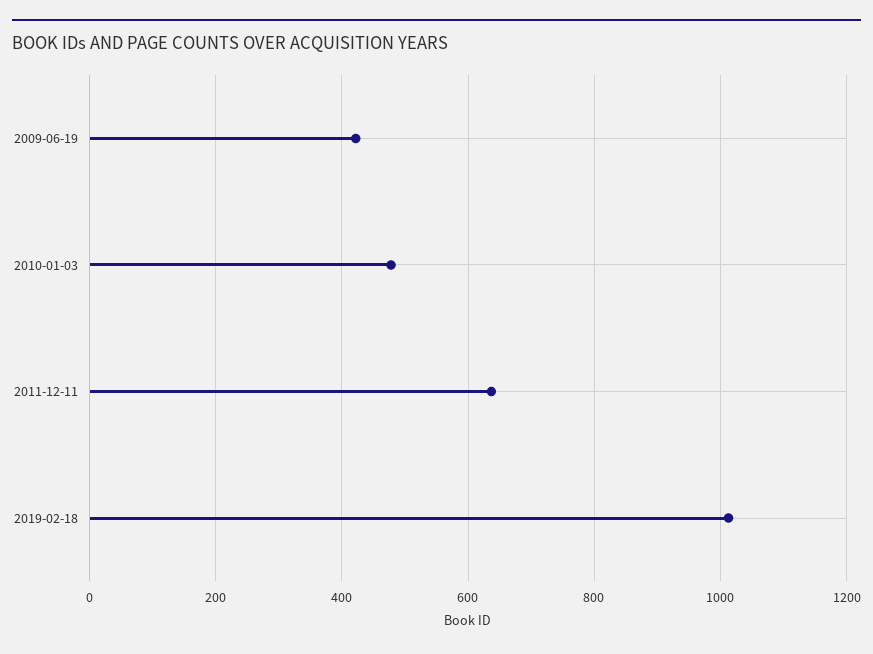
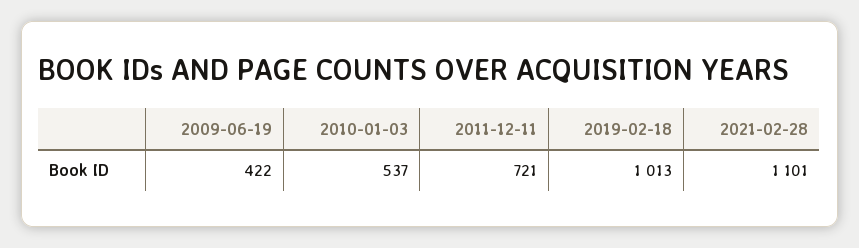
2010-01-03: 480 -> 537
2011-12-11: 640 -> 721
2021-02-28: none -> 1101

